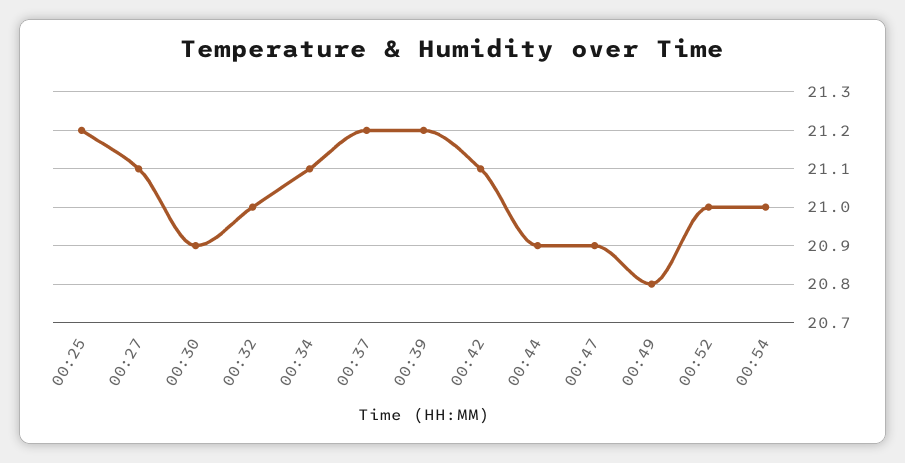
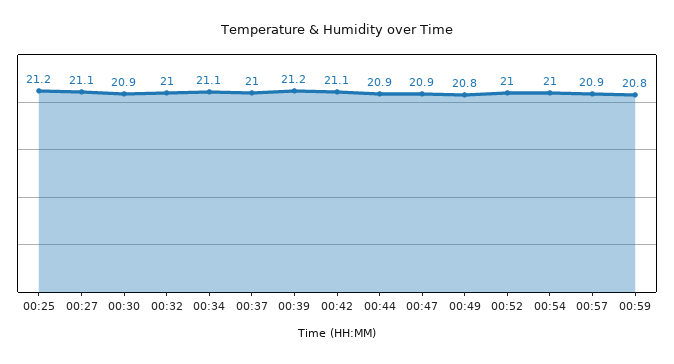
00:37: 21.2 -> 21
00:57: none -> 20.9
00:59: none -> 20.8

